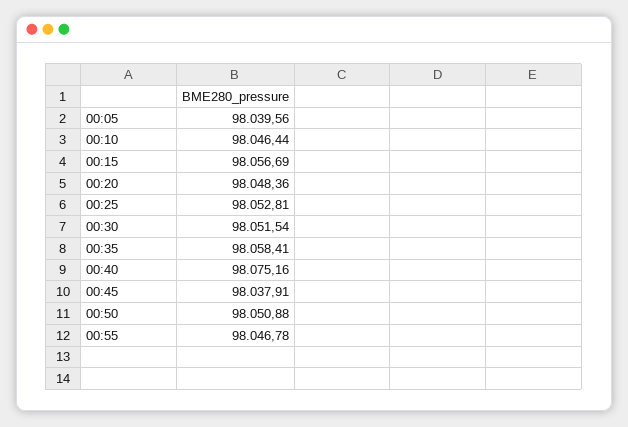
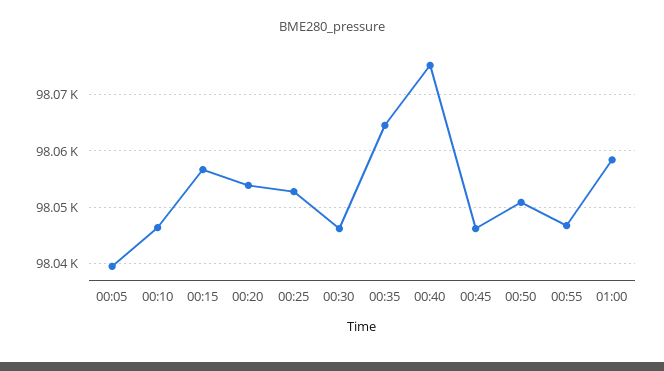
00:20: 98048.36 -> 98054
00:30: 98051.54 -> 98046
00:35: 98058.41 -> 98064
00:45: 98037.91 -> 98046
01:00: none -> 98058

